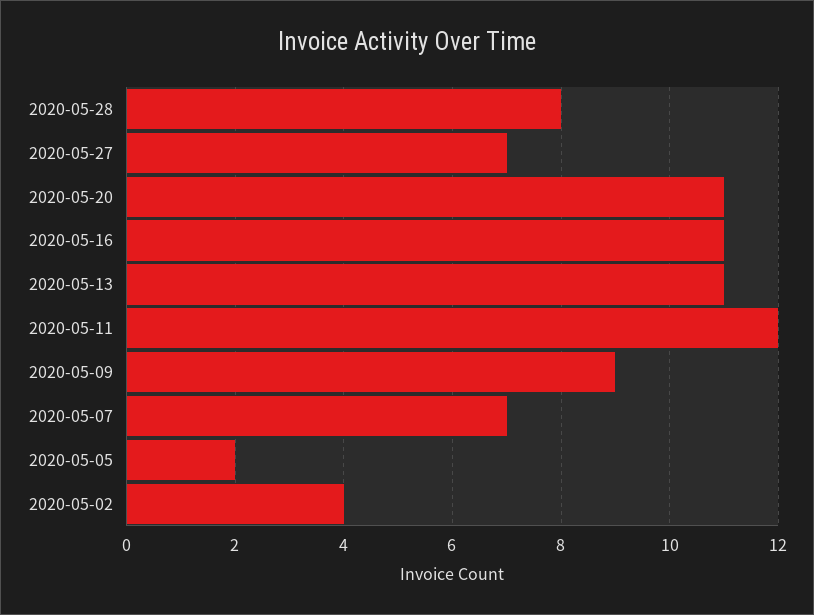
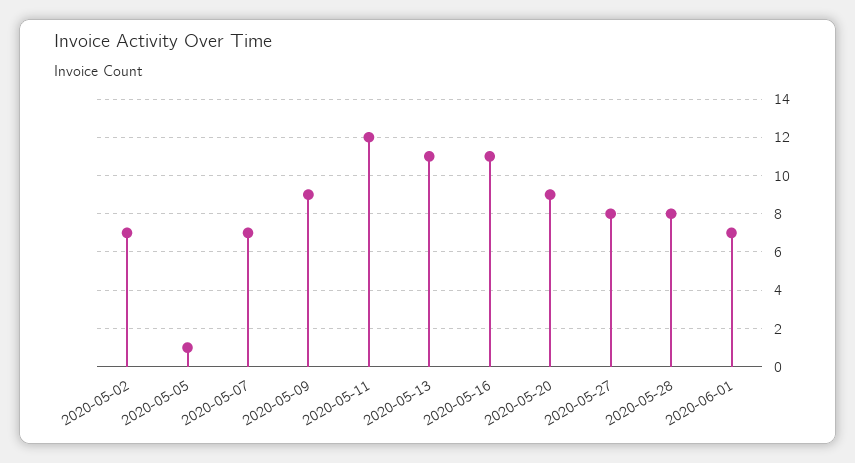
2020-05-27: 7 -> 8
2020-05-20: 11 -> 9
2020-05-05: 2 -> 1
2020-05-02: 4 -> 7
2020-06-01: none -> 7

